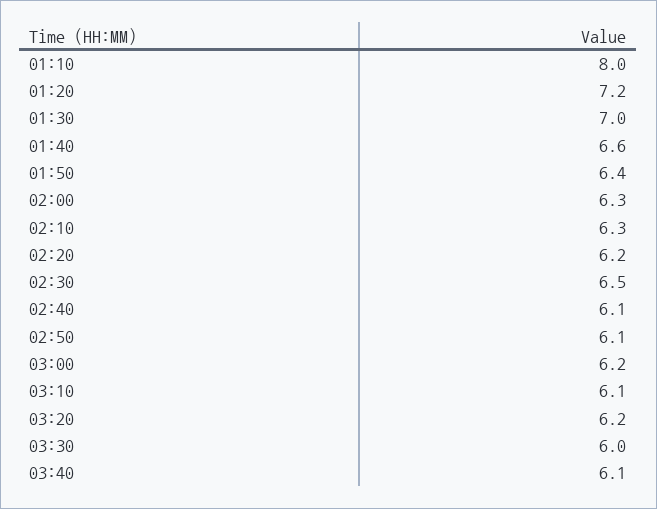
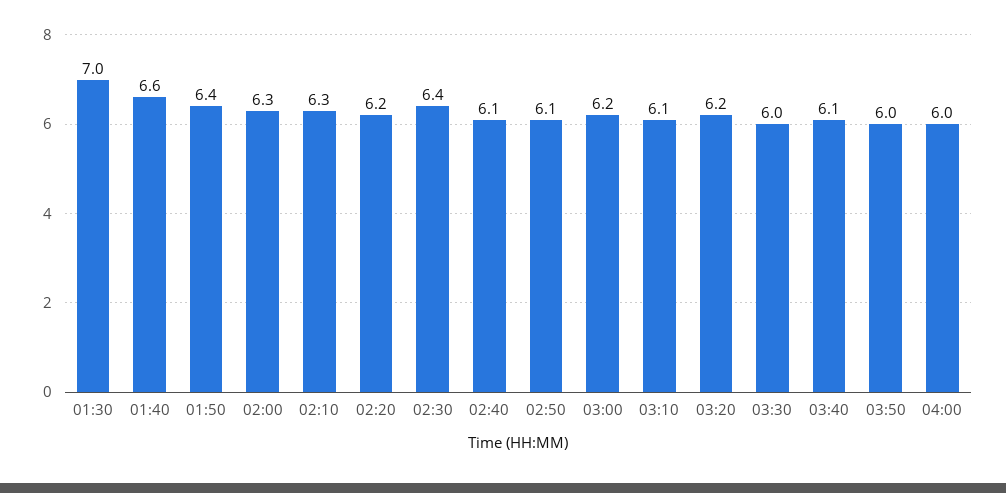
01:10: 8 -> none
01:20: 7.2 -> none
02:30: 6.5 -> 6.4
03:50: none -> 6
04:00: none -> 6

